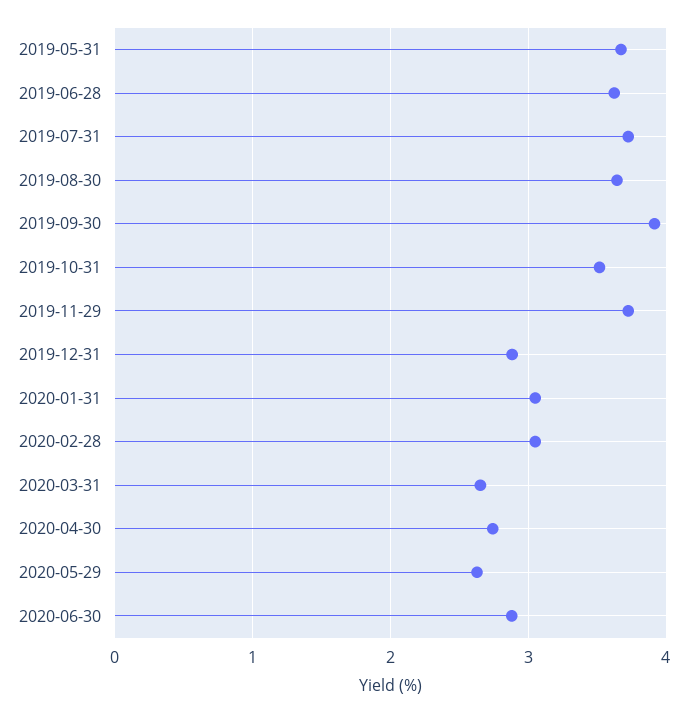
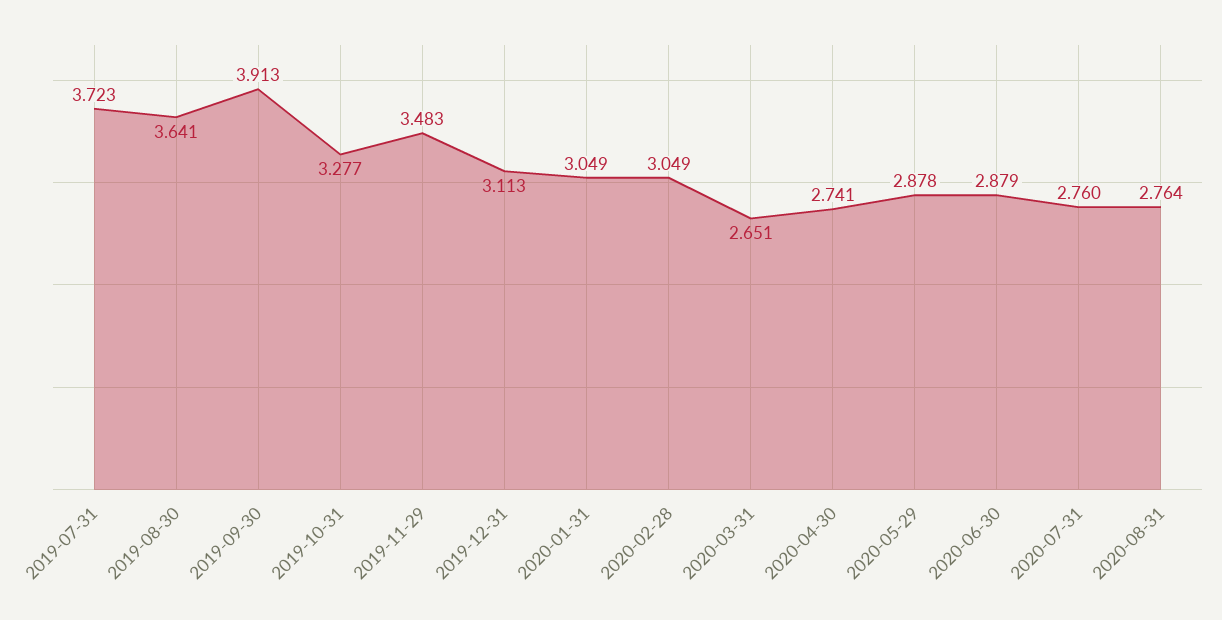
2019-05-31: 3.7 -> none
2019-06-28: 3.6 -> none
2019-10-31: 3.5 -> 3.277
2019-11-29: 3.7 -> 3.483
2019-12-31: 2.9 -> 3.113
2020-05-29: 2.6 -> 2.878
2020-07-31: none -> 2.76
2020-08-31: none -> 2.764

